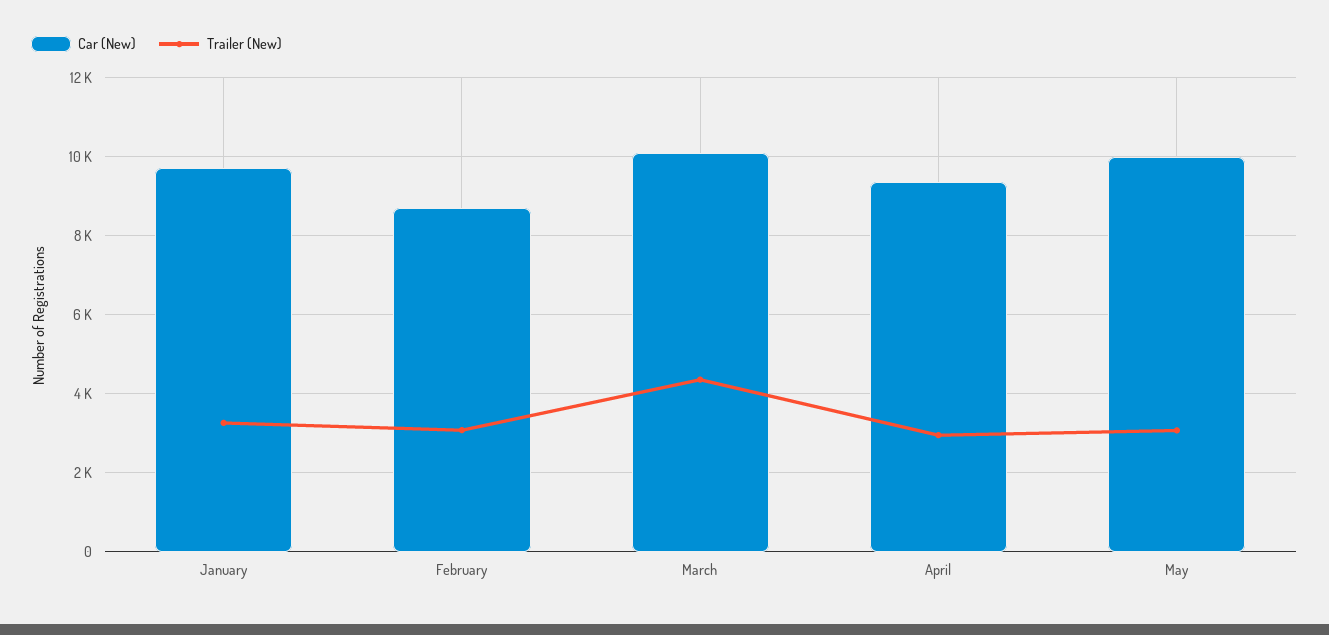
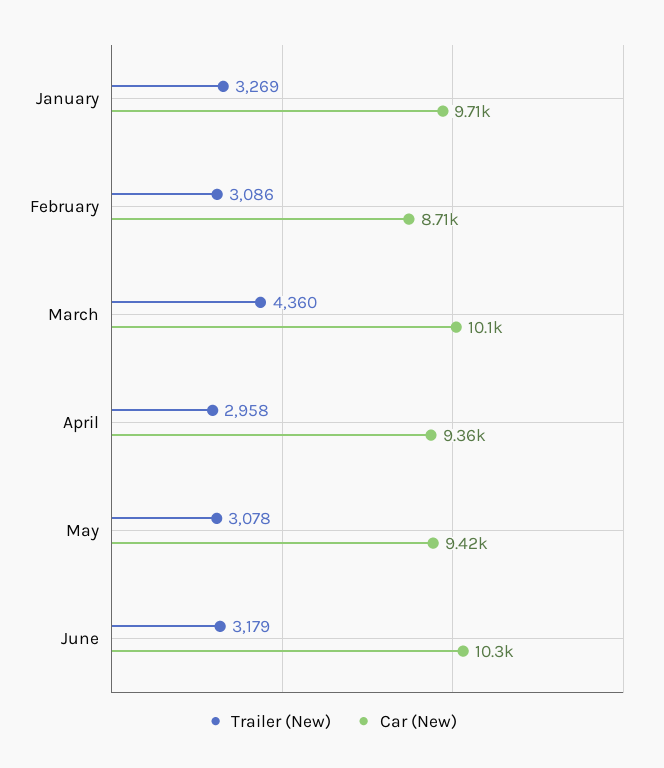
Car (New), May: 10000 -> 9420
Trailer (New), June: none -> 3179
Car (New), June: none -> 10300

